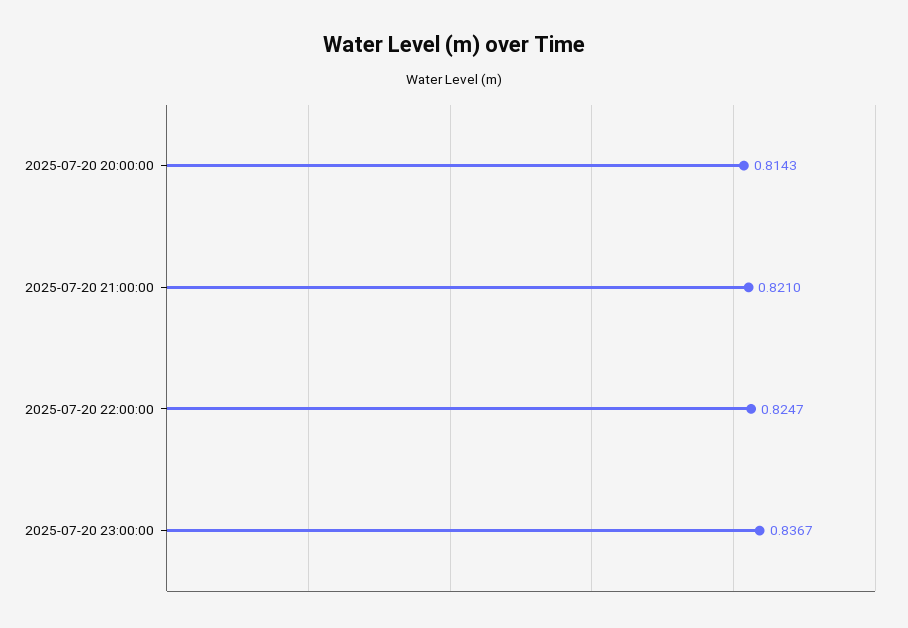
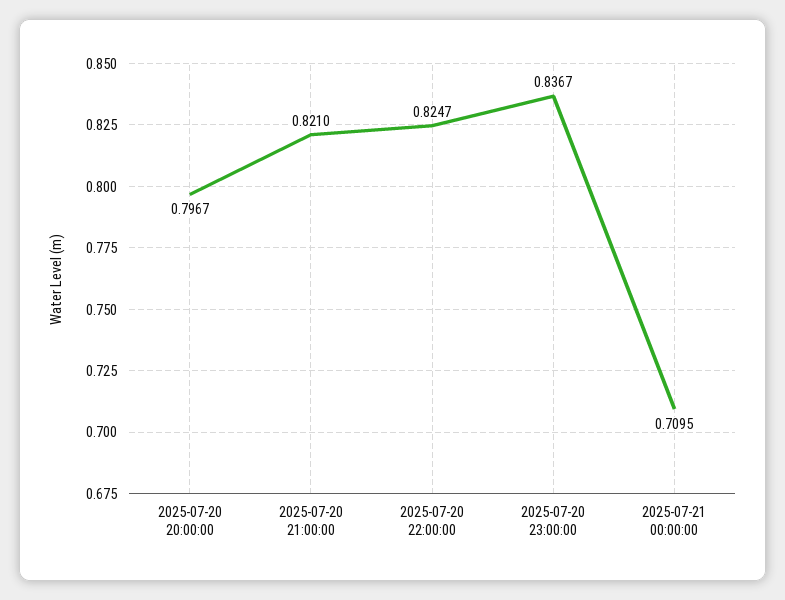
2025-07-20 20:00:00: 0.8143 -> 0.7967
2025-07-21 00:00:00: none -> 0.7095

